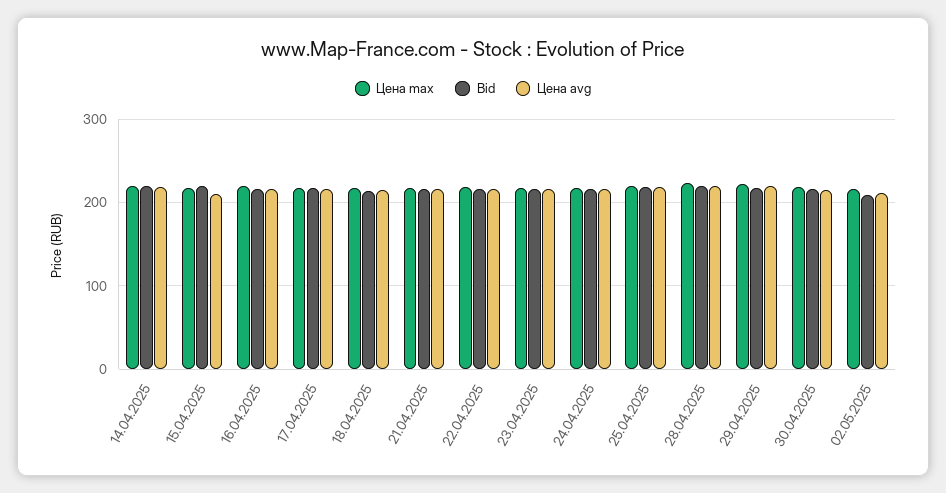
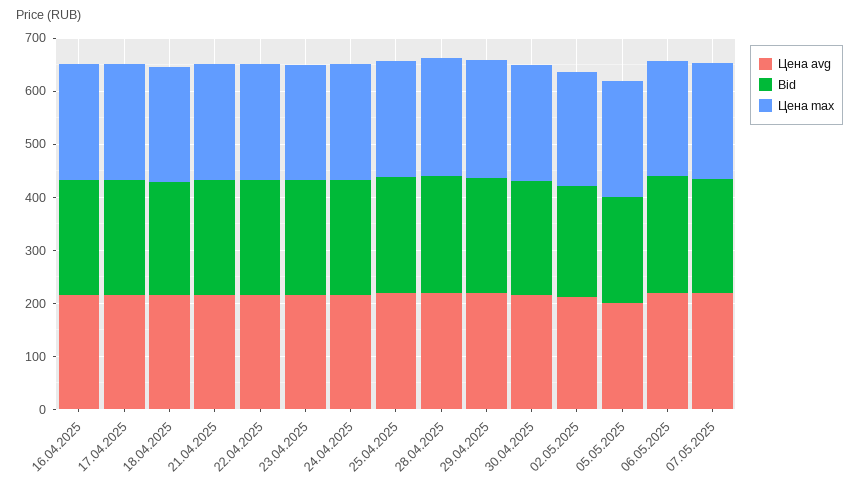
Цена max, 14.04.2025: 220 -> none
Bid, 14.04.2025: 220 -> none
Цена avg, 14.04.2025: 220 -> none
Цена max, 15.04.2025: 220 -> none
Bid, 15.04.2025: 220 -> none
Цена avg, 15.04.2025: 210 -> none
Цена avg, 05.05.2025: none -> 200
Bid, 05.05.2025: none -> 200
Цена max, 05.05.2025: none -> 220
Цена avg, 06.05.2025: none -> 220
Bid, 06.05.2025: none -> 220
Цена max, 06.05.2025: none -> 220
Цена avg, 07.05.2025: none -> 220
Bid, 07.05.2025: none -> 220
Цена max, 07.05.2025: none -> 220

